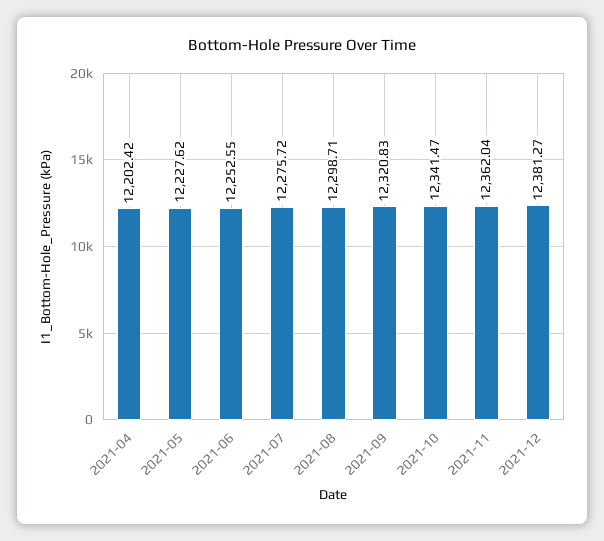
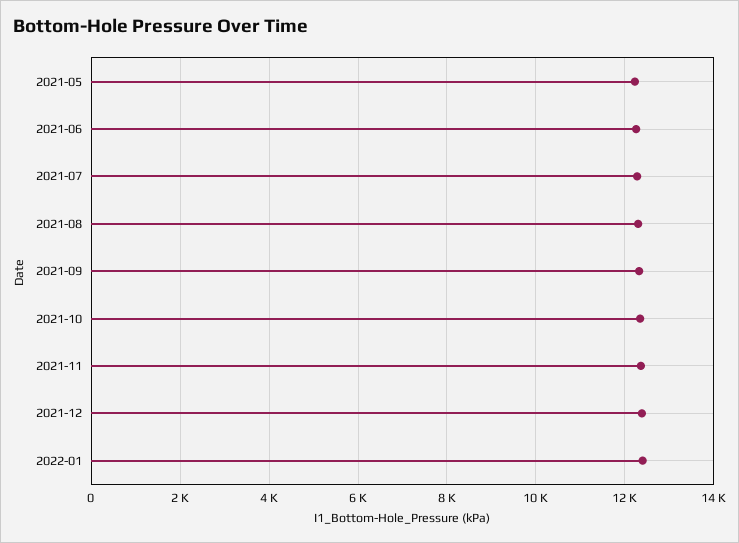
2021-04: 12202.42 -> none
2022-01: none -> 12400

